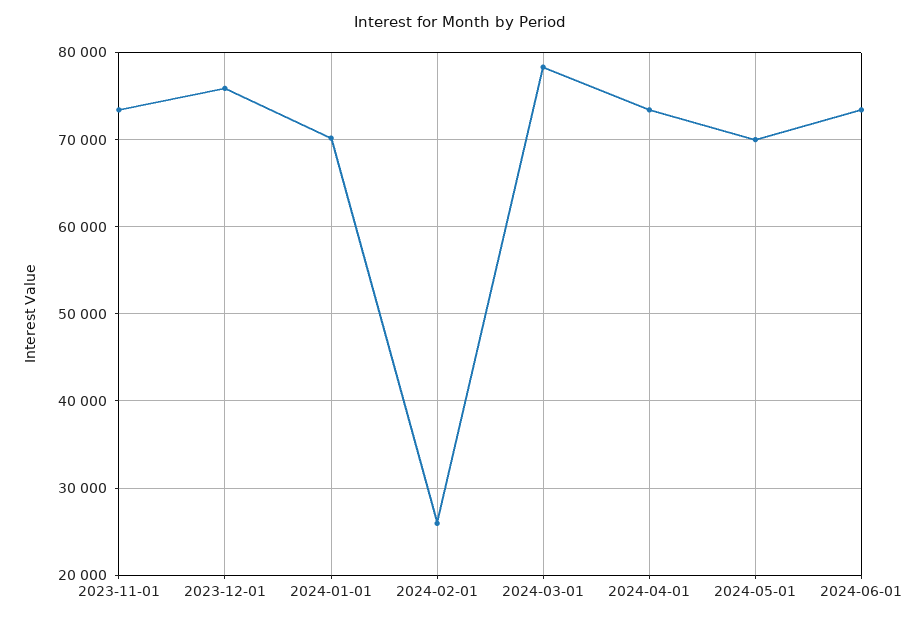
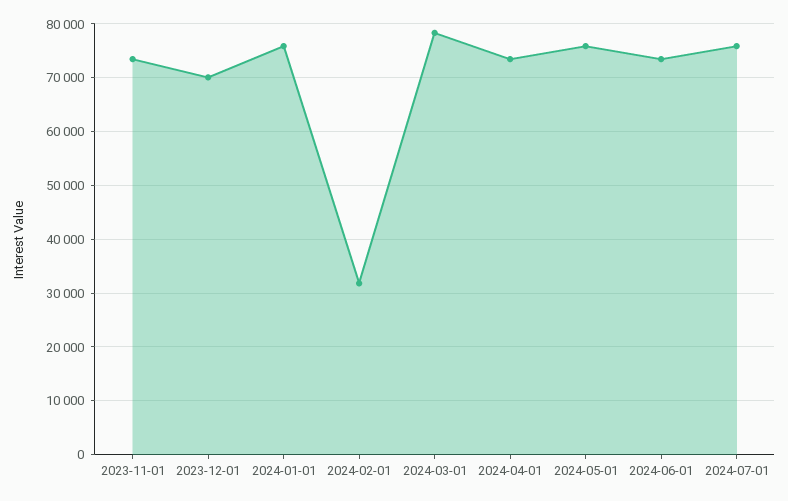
2023-12-01: 76000 -> 70000
2024-01-01: 70000 -> 76000
2024-02-01: 26000 -> 32000
2024-05-01: 70000 -> 76000
2024-07-01: none -> 76000

